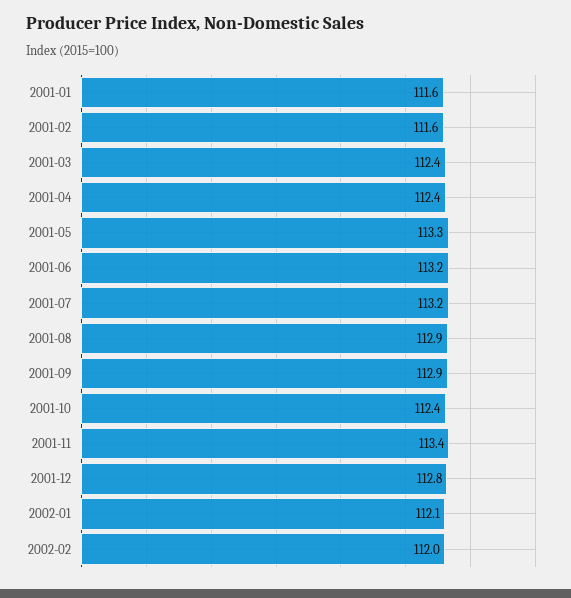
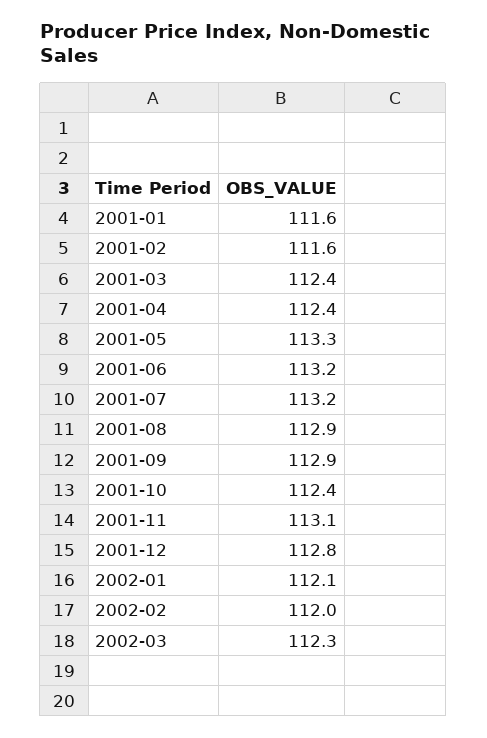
2001-11: 113.4 -> 113.1
2002-03: none -> 112.3

